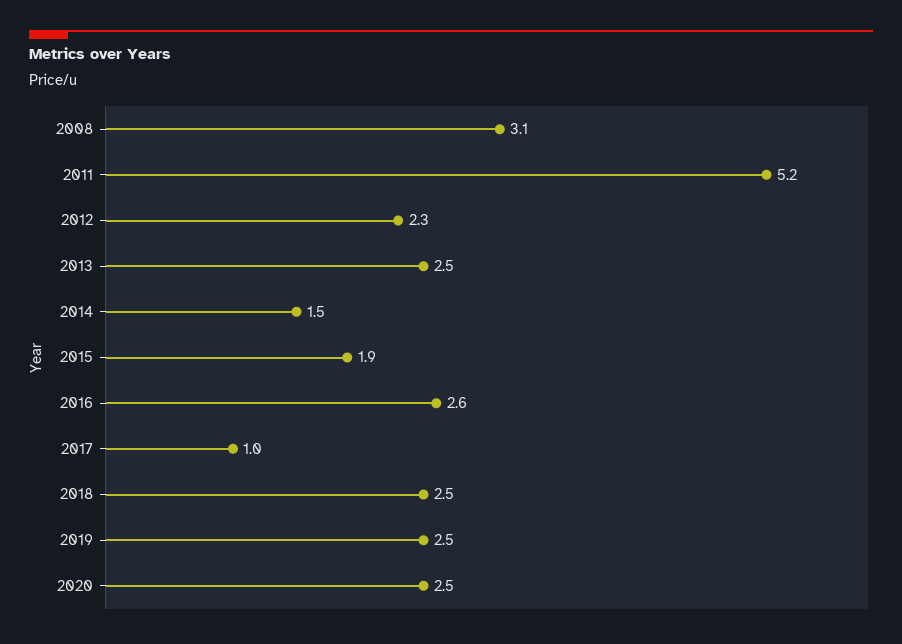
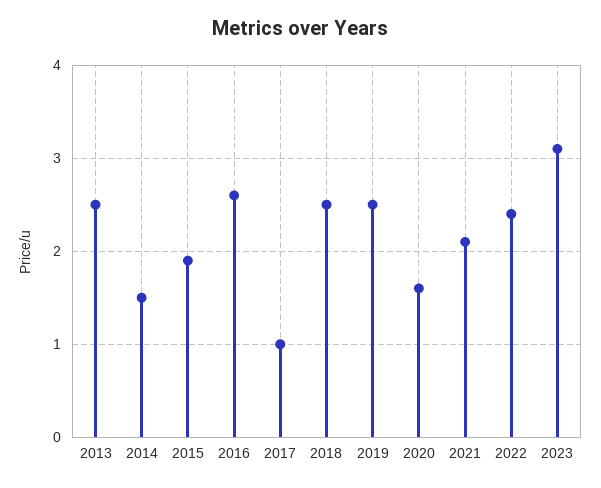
2008: 3.1 -> none
2011: 5.2 -> none
2012: 2.3 -> none
2020: 2.5 -> 1.6
2021: none -> 2.1
2022: none -> 2.4
2023: none -> 3.1

